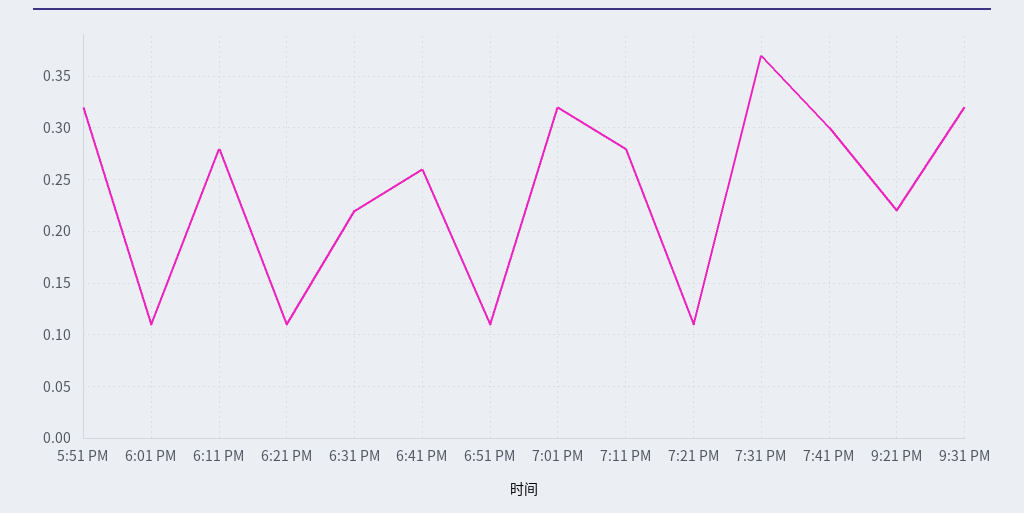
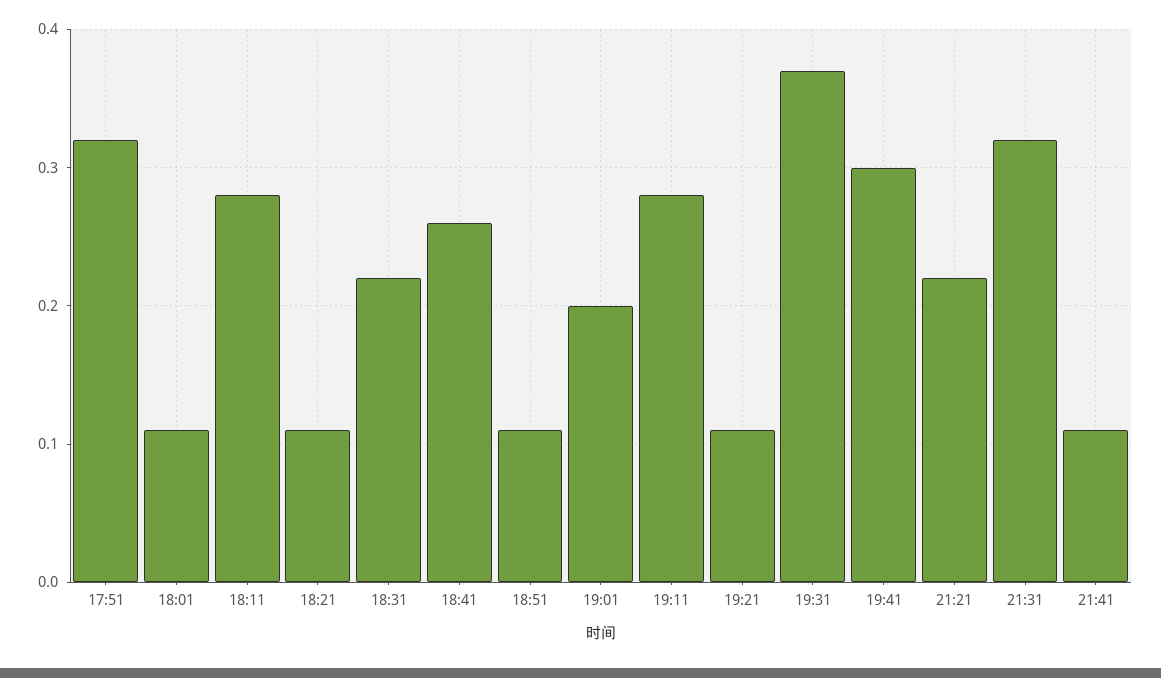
7:01 PM: 0.32 -> 0.2
21:41: none -> 0.11

